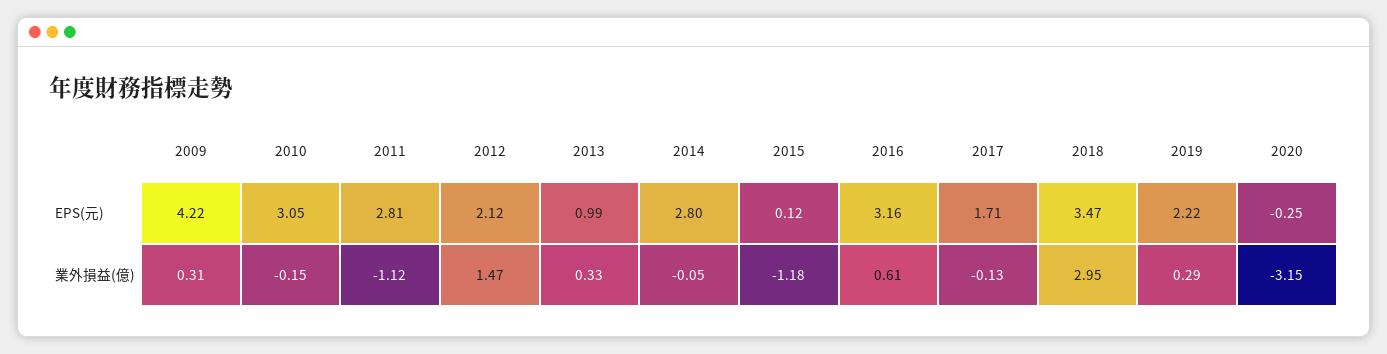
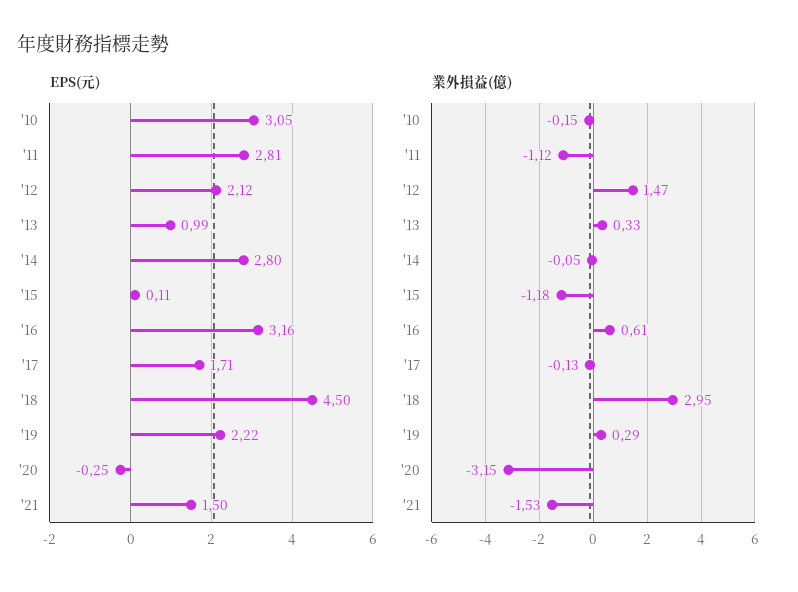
EPS(元), 2009: 4.22 -> none
EPS(元), 2015: 0.12 -> 0.11
EPS(元), 2018: 3.47 -> 4.5
業外損益(億), 2009: 0.31 -> none
EPS(元), '21: none -> 1.5
業外損益(億), '21: none -> -1.53

